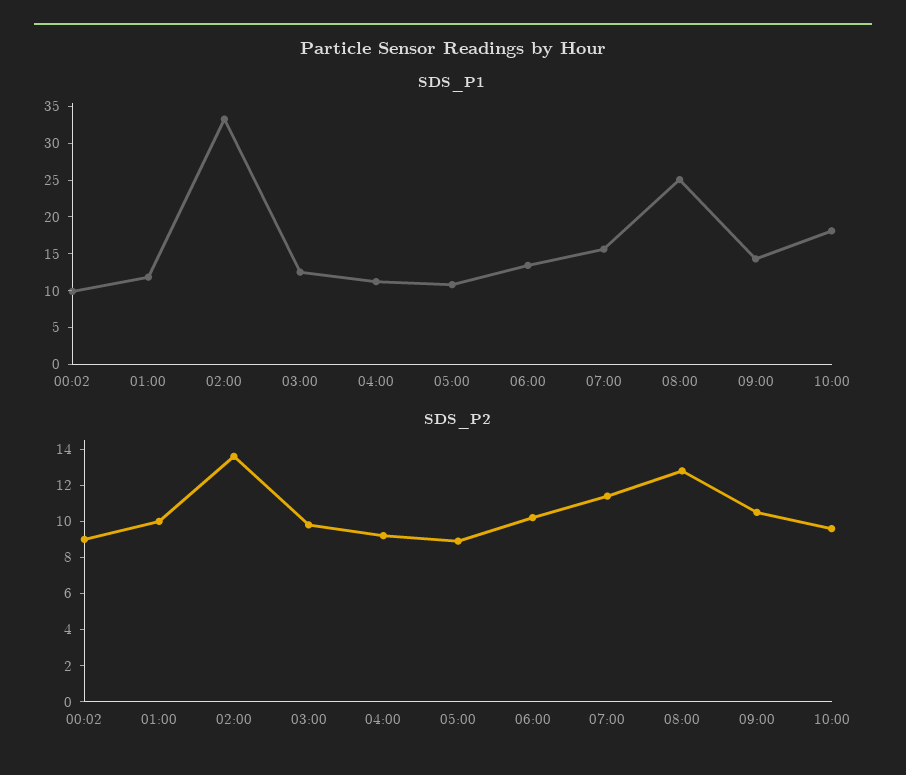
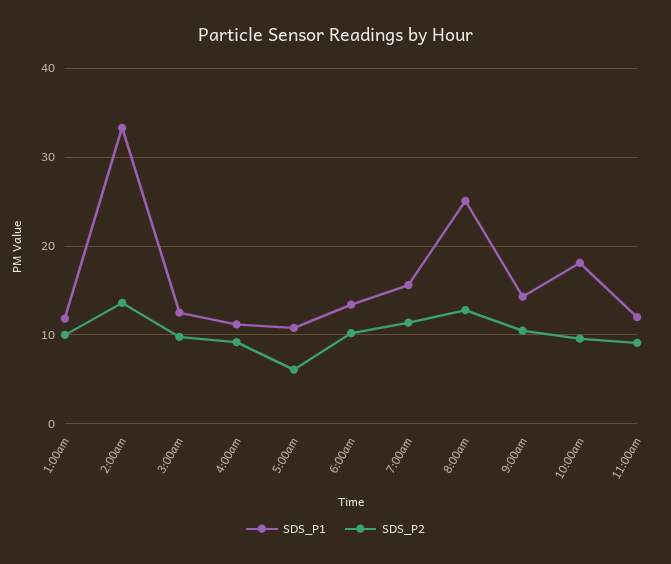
SDS_P1, 00:02: 10 -> none
SDS_P2, 00:02: 9 -> none
SDS_P2, 05:00: 9 -> 6
SDS_P1, 11:00am: none -> 12
SDS_P2, 11:00am: none -> 9

